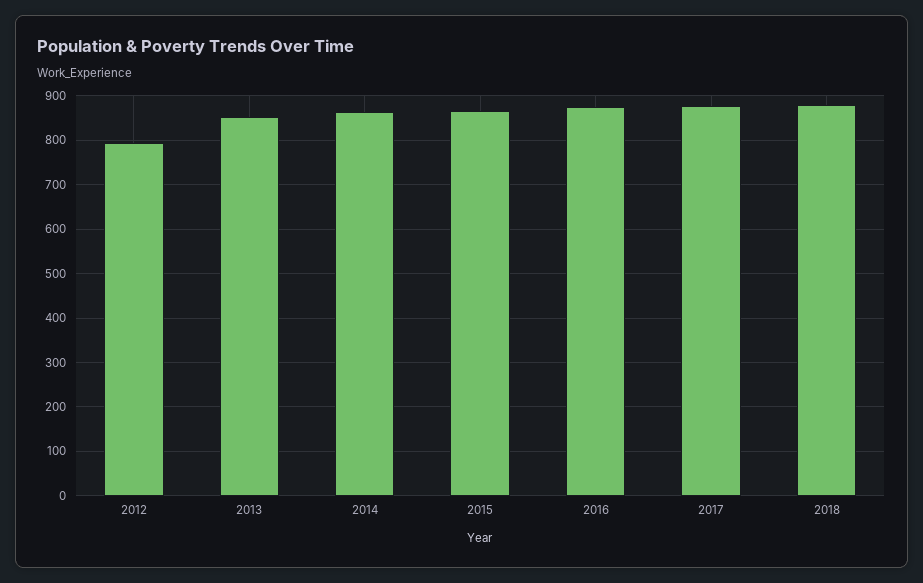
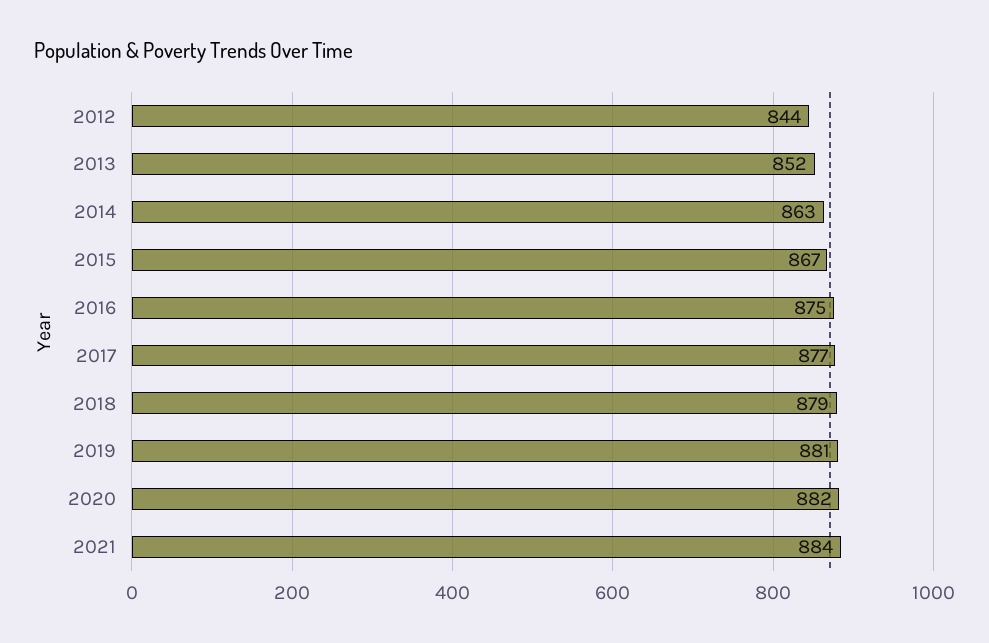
2012: 800 -> 844
2019: none -> 881
2020: none -> 882
2021: none -> 884

